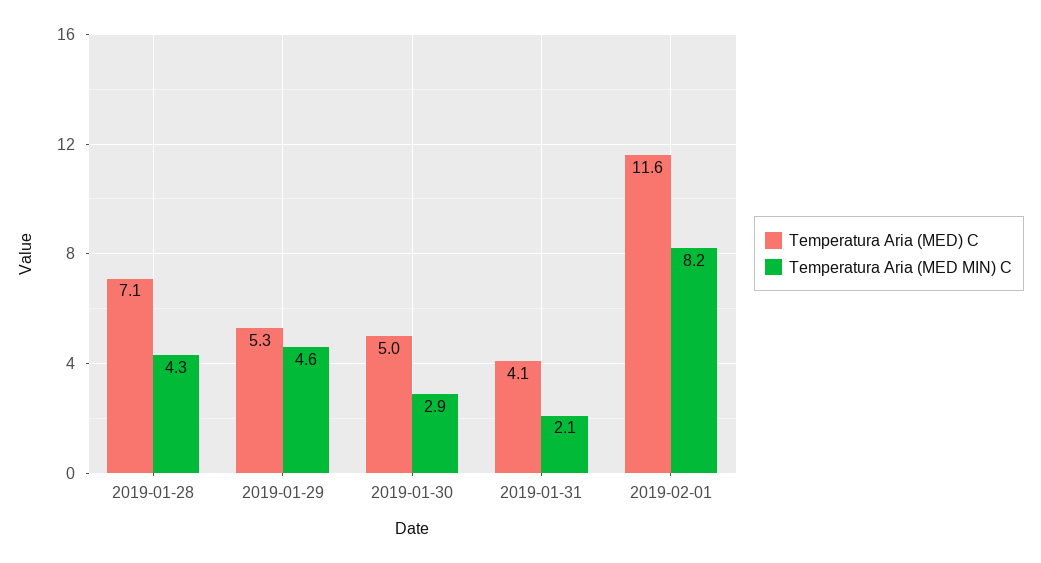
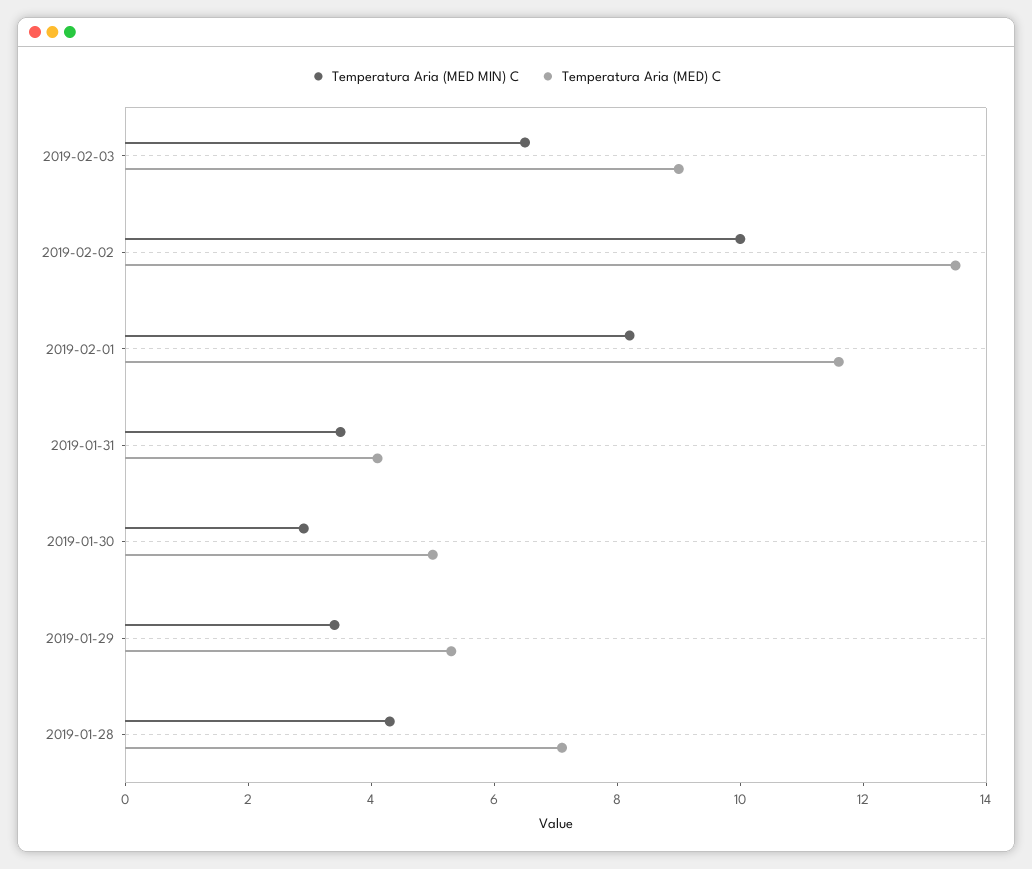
Temperatura Aria (MED MIN) C, 2019-01-29: 4.6 -> 3.5
Temperatura Aria (MED MIN) C, 2019-01-31: 2.1 -> 3.5
Temperatura Aria (MED MIN) C, 2019-02-03: none -> 6.5
Temperatura Aria (MED) C, 2019-02-03: none -> 9
Temperatura Aria (MED MIN) C, 2019-02-02: none -> 10
Temperatura Aria (MED) C, 2019-02-02: none -> 13.5

